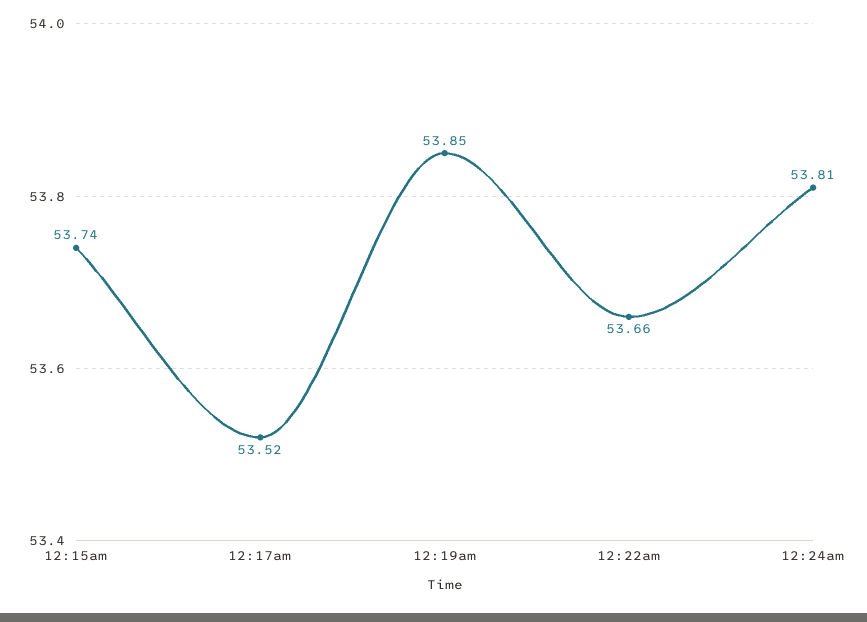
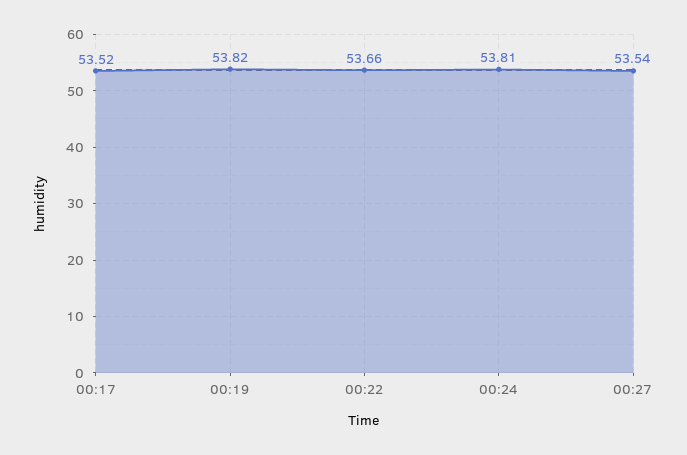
12:15am: 53.74 -> none
12:19am: 53.85 -> 53.82
00:27: none -> 53.54

